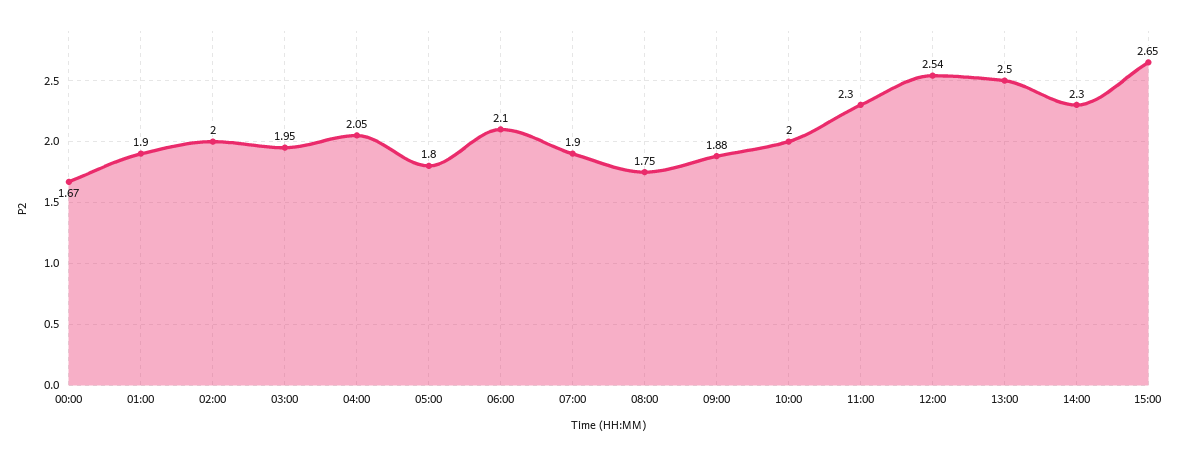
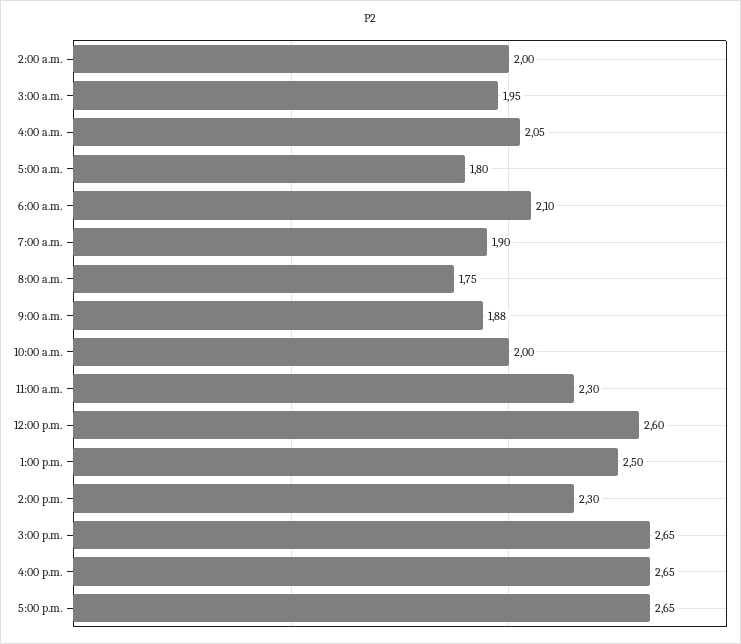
00:00: 1.67 -> none
01:00: 1.9 -> none
12:00: 2.54 -> 2.6
4:00 p.m.: none -> 2.65
5:00 p.m.: none -> 2.65

